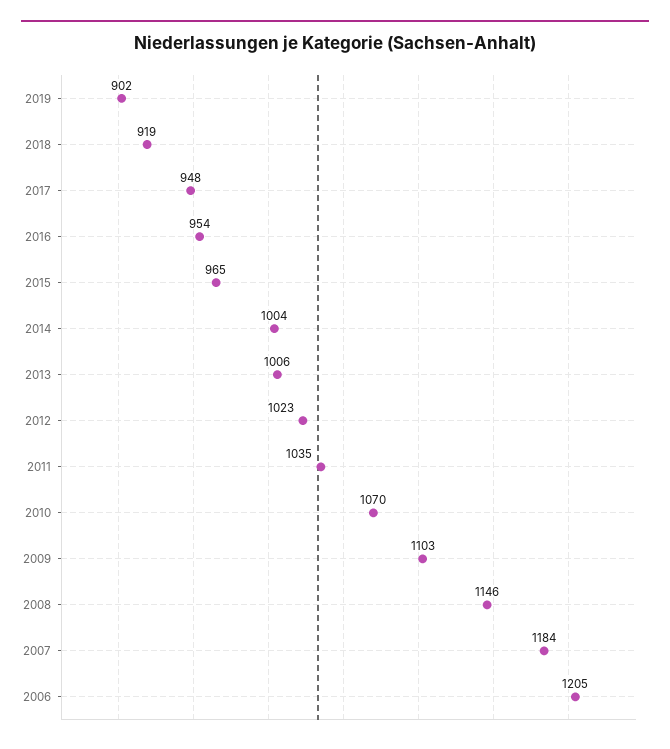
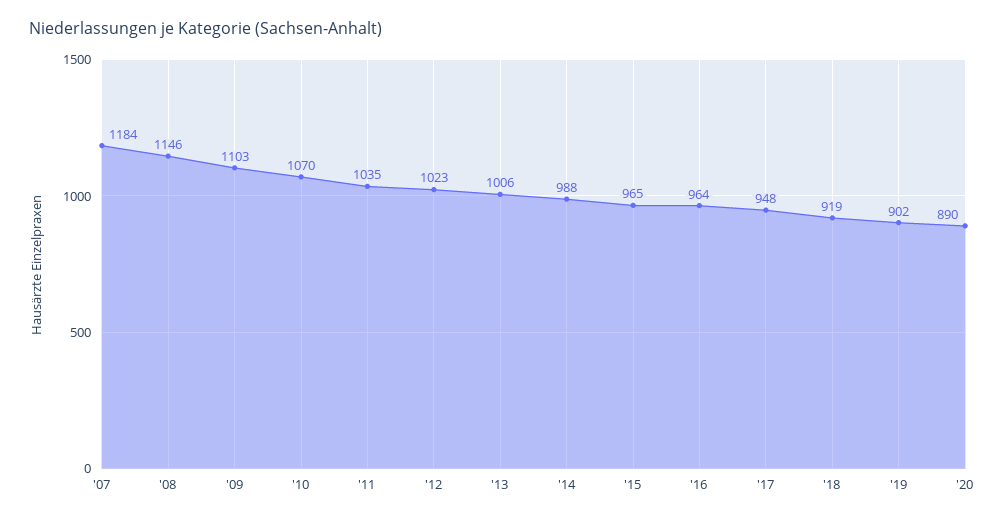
2016: 954 -> 964
2014: 1004 -> 988
2006: 1205 -> none
'20: none -> 890

